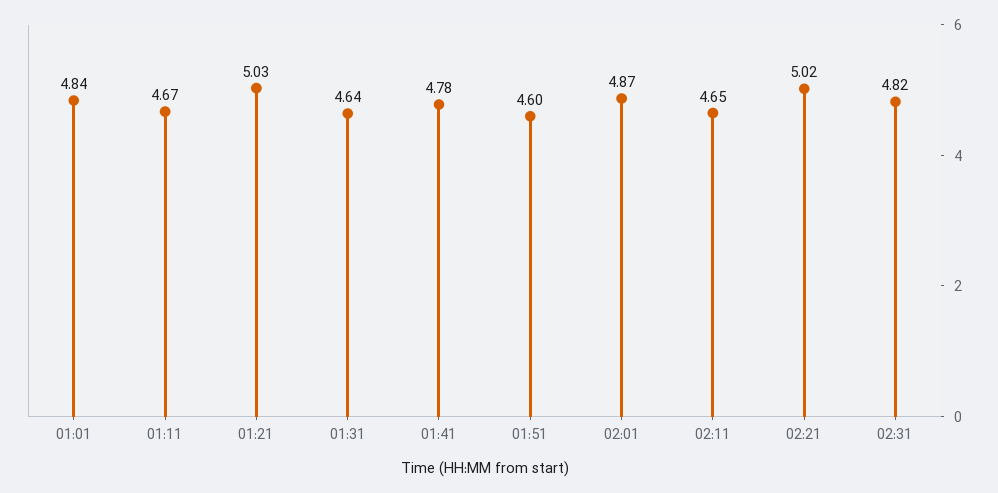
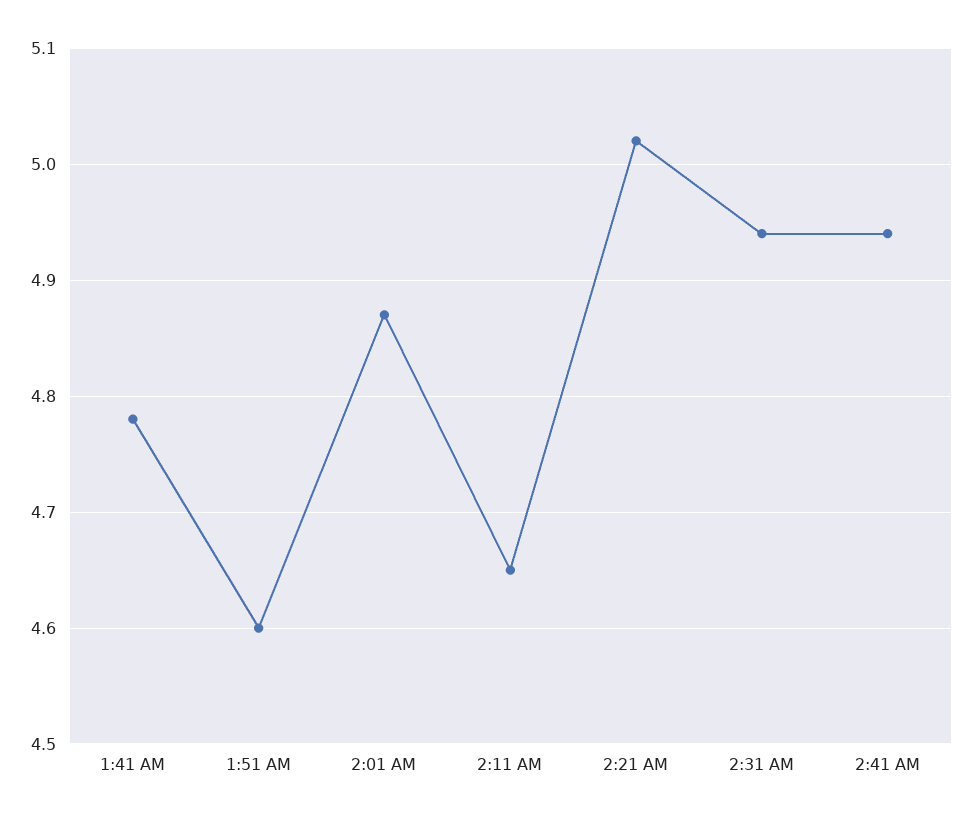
01:01: 4.84 -> none
01:11: 4.67 -> none
01:21: 5.03 -> none
01:31: 4.64 -> none
02:31: 4.82 -> 4.94
2:41 AM: none -> 4.94

